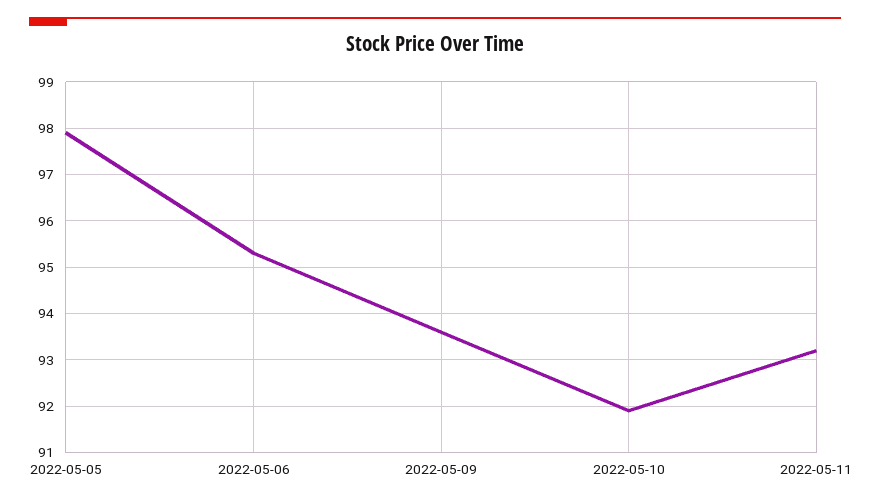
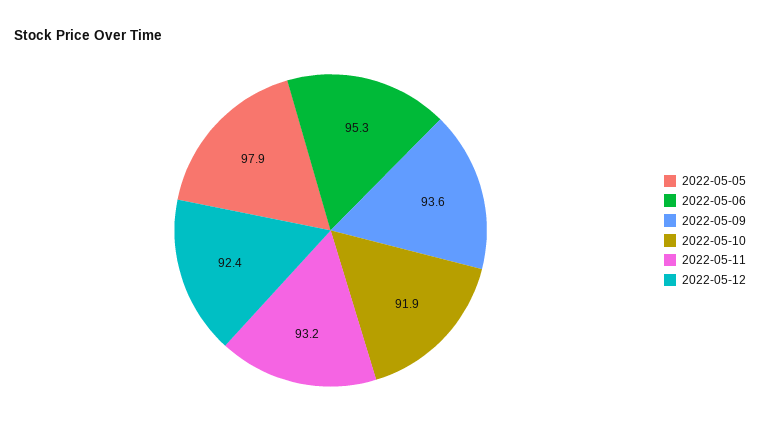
2022-05-12: none -> 92.4

